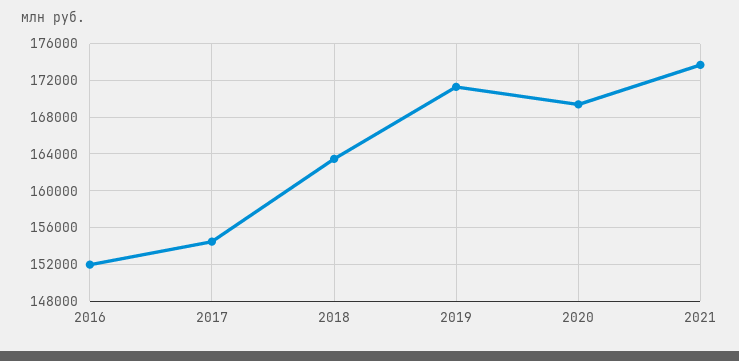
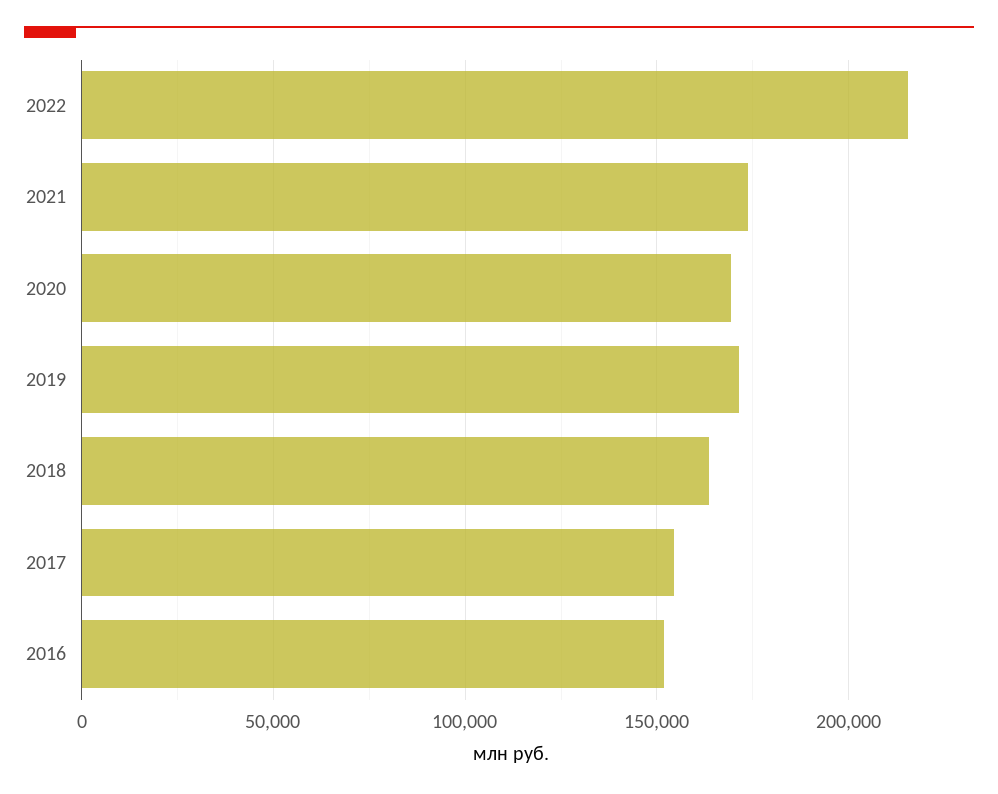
2022: none -> 215000

